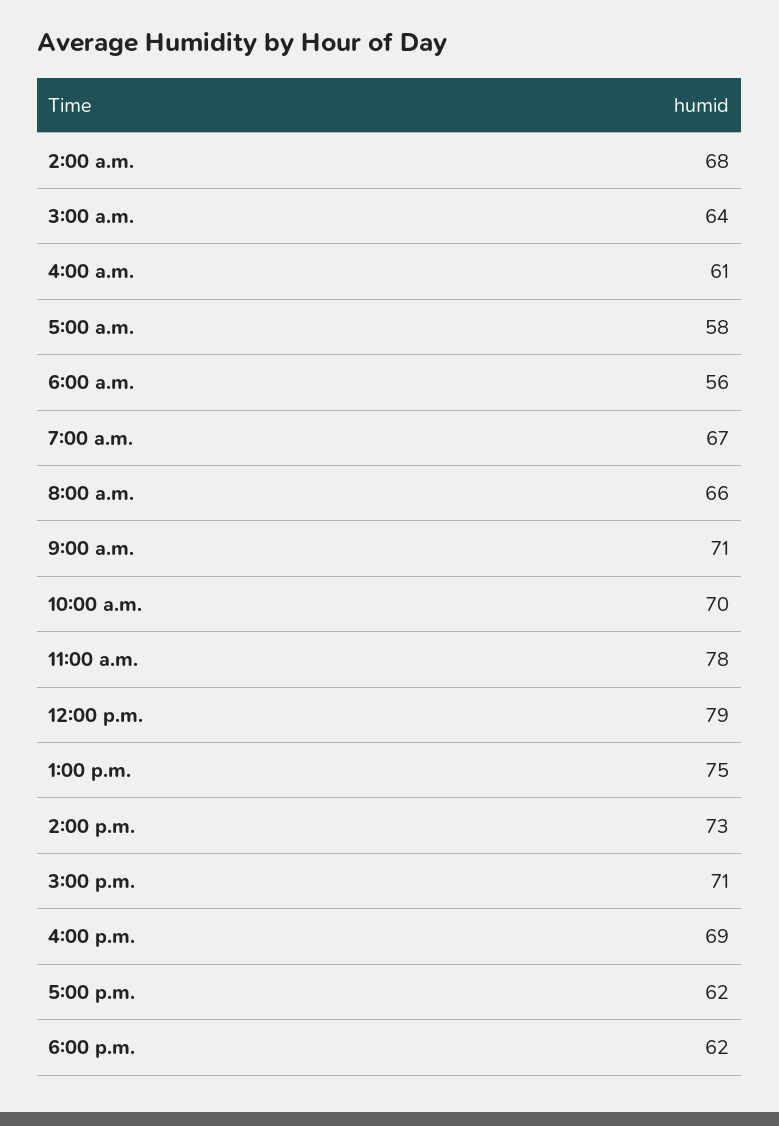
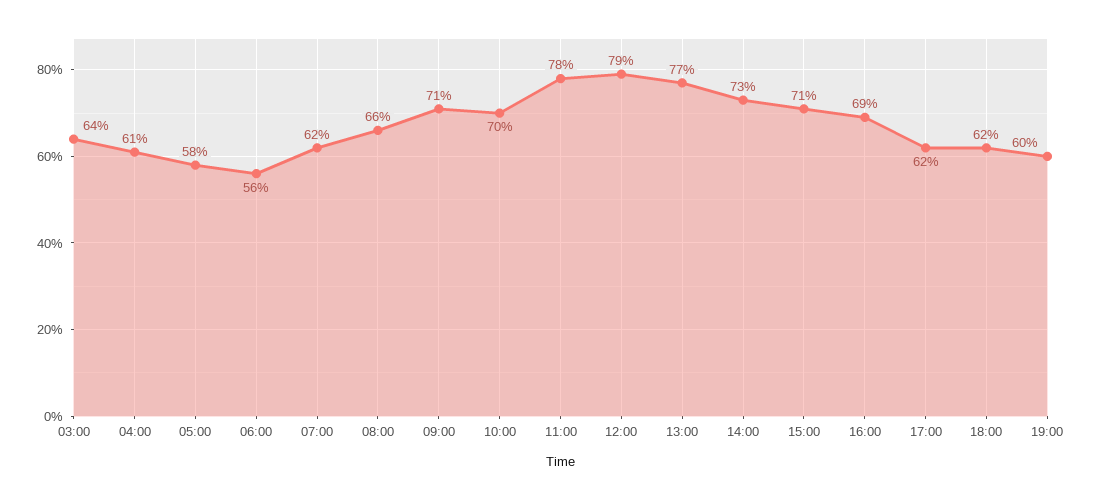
2:00 a.m.: 68 -> none
7:00 a.m.: 67 -> 62
1:00 p.m.: 75 -> 77
19:00: none -> 60

